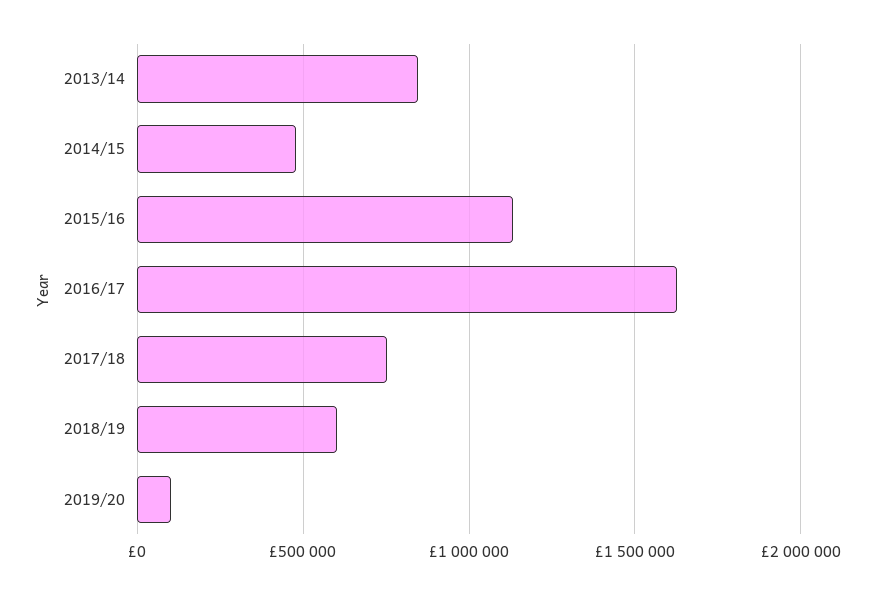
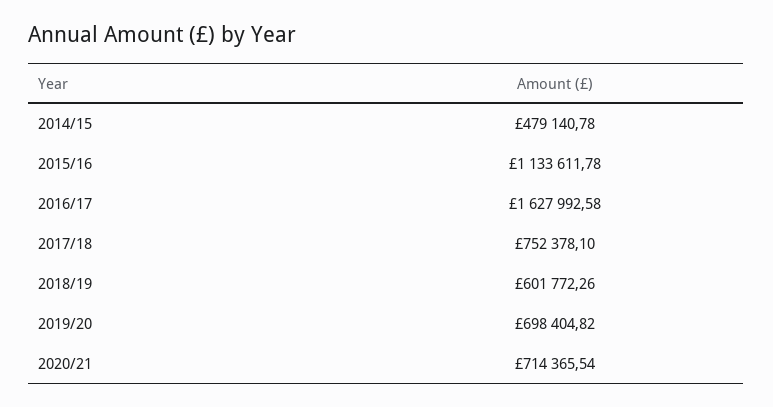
2013/14: 850000 -> none
2019/20: 100000 -> 698404.82
2020/21: none -> 714365.54

